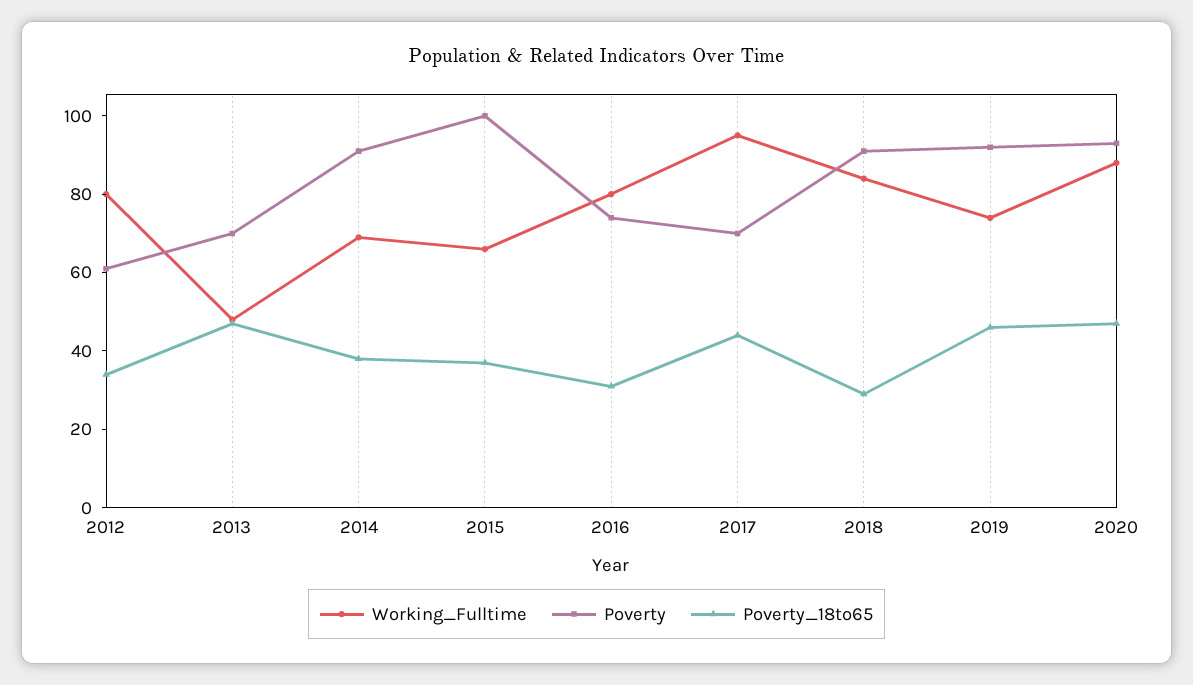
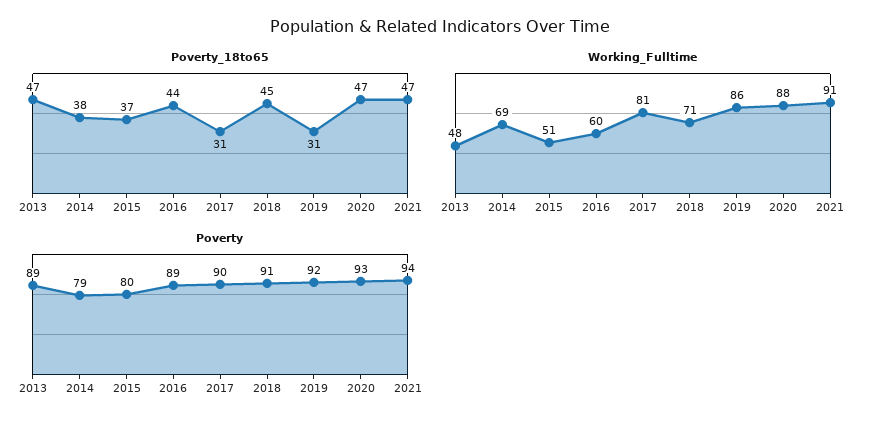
Working_Fulltime, 2012: 80 -> none
Poverty, 2012: 60 -> none
Poverty_18to65, 2012: 35 -> none
Poverty, 2013: 70 -> 89
Poverty, 2014: 90 -> 79
Working_Fulltime, 2015: 65 -> 51
Poverty, 2015: 100 -> 80
Working_Fulltime, 2016: 80 -> 60
Poverty, 2016: 75 -> 89
Poverty_18to65, 2016: 30 -> 44
Working_Fulltime, 2017: 95 -> 81
Poverty, 2017: 70 -> 90
Poverty_18to65, 2017: 45 -> 31
Working_Fulltime, 2018: 85 -> 71
Poverty_18to65, 2018: 30 -> 45
Working_Fulltime, 2019: 75 -> 86
Poverty_18to65, 2019: 45 -> 31
Poverty_18to65, 2021: none -> 47
Working_Fulltime, 2021: none -> 91
Poverty, 2021: none -> 94

